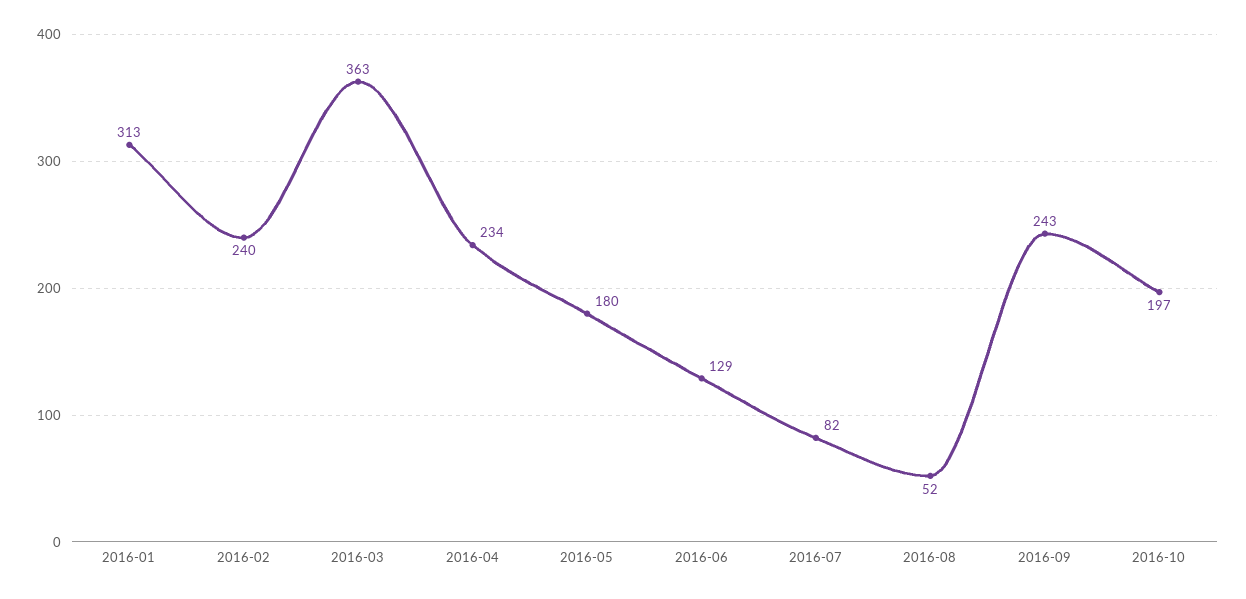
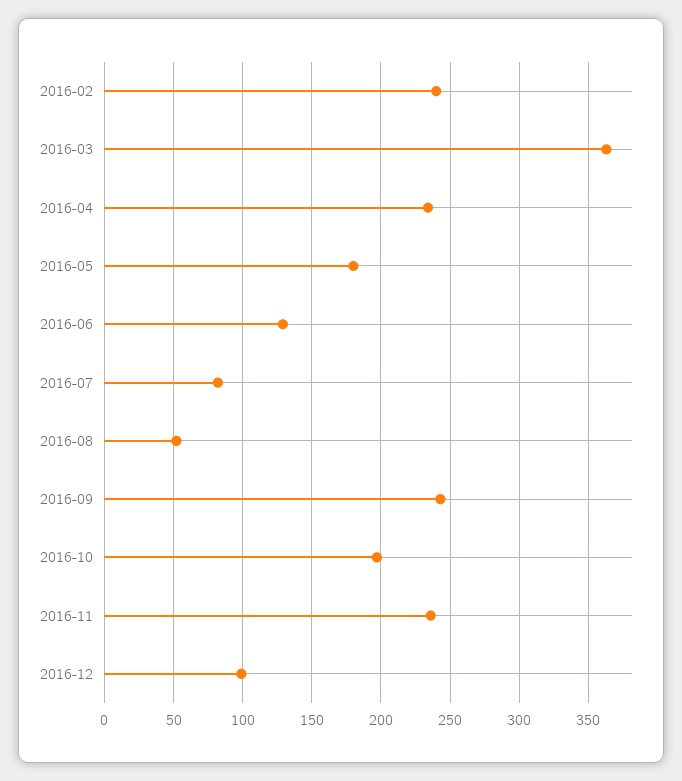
2016-01: 313 -> none
2016-11: none -> 235
2016-12: none -> 100

